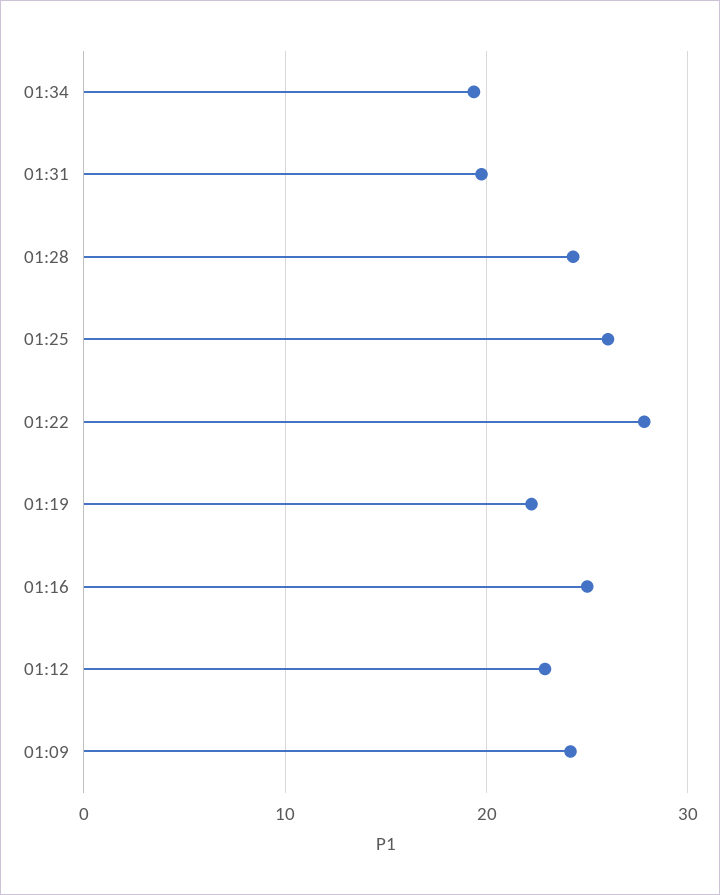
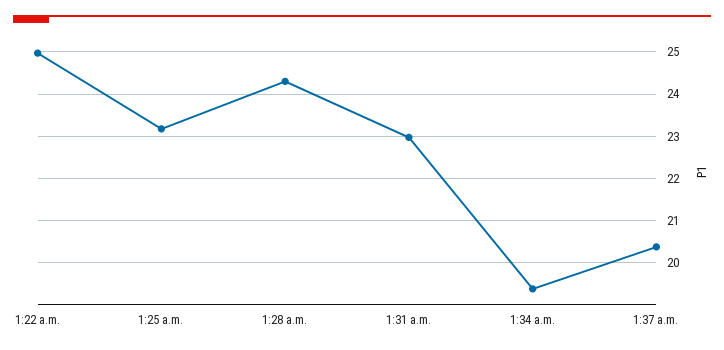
01:31: 20 -> 23
01:25: 26 -> 23.2
01:22: 28 -> 25
01:19: 22 -> none
01:16: 25 -> none
01:12: 23 -> none
01:09: 24 -> none
1:37 a.m.: none -> 20.4

